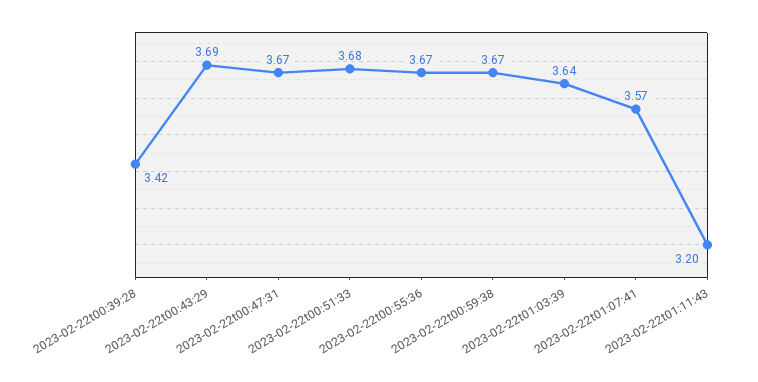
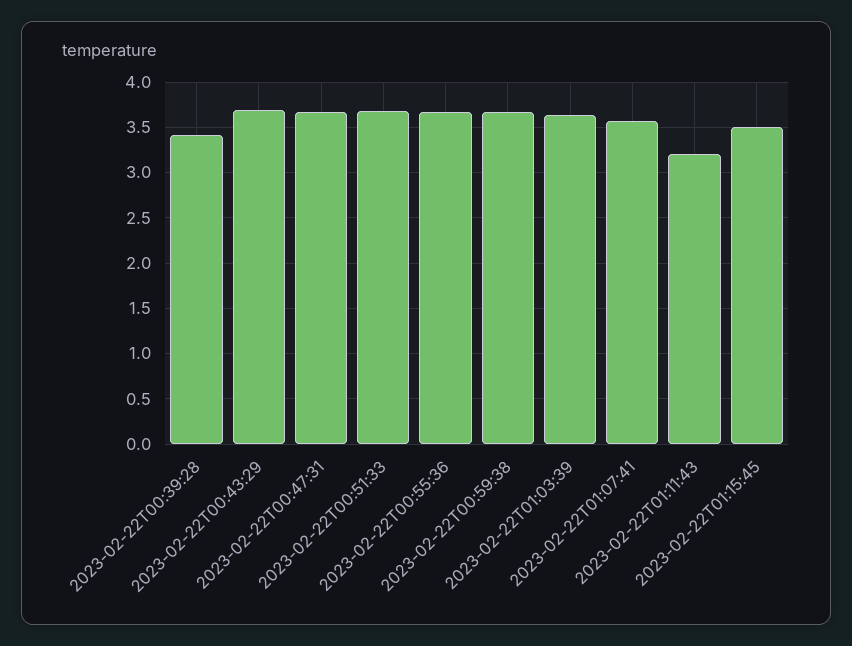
2023-02-22T01:15:45: none -> 3.5

